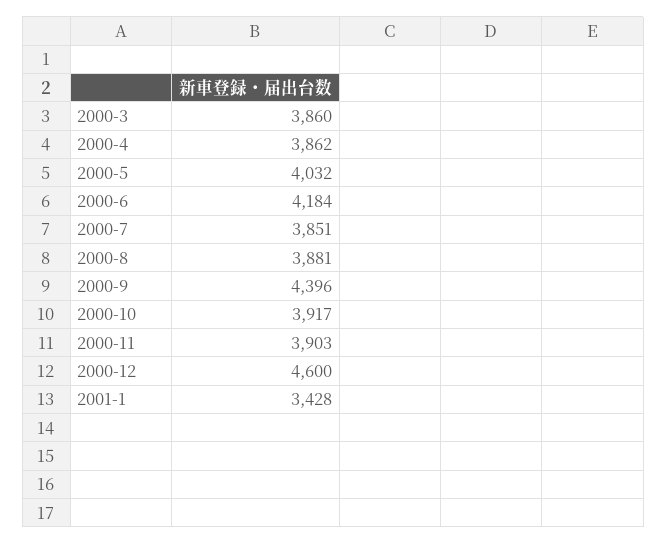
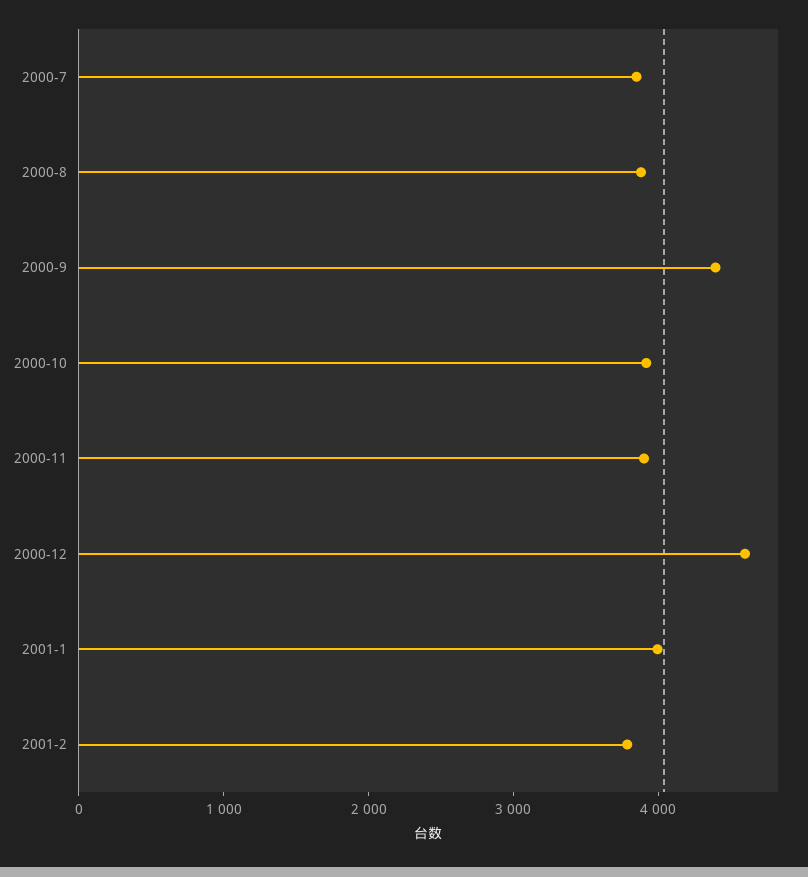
2000-3: 3860 -> none
2000-4: 3862 -> none
2000-5: 4032 -> none
2000-6: 4184 -> none
2001-1: 3428 -> 4000
2001-2: none -> 3800

